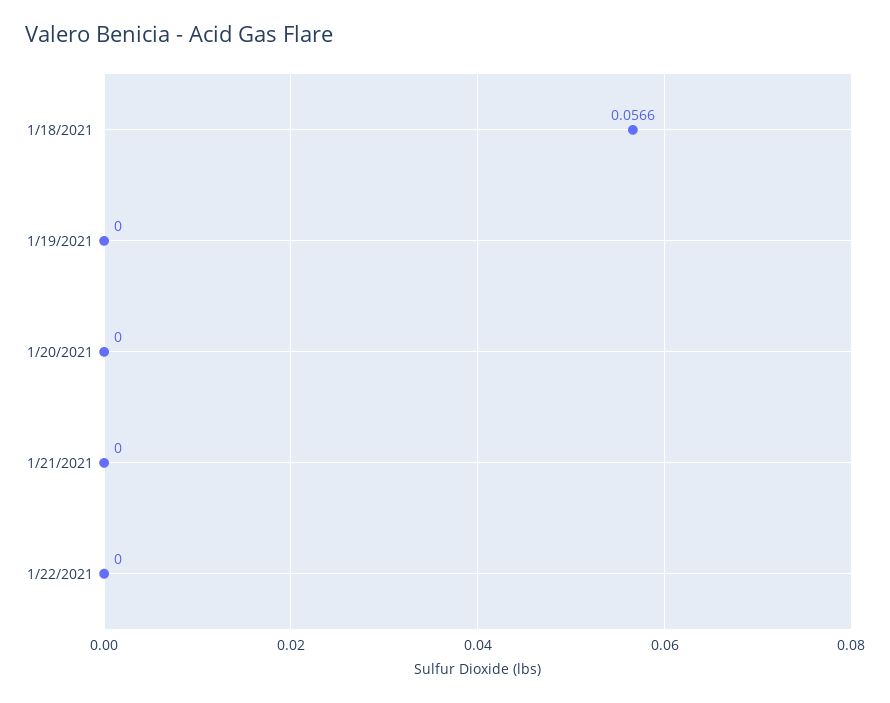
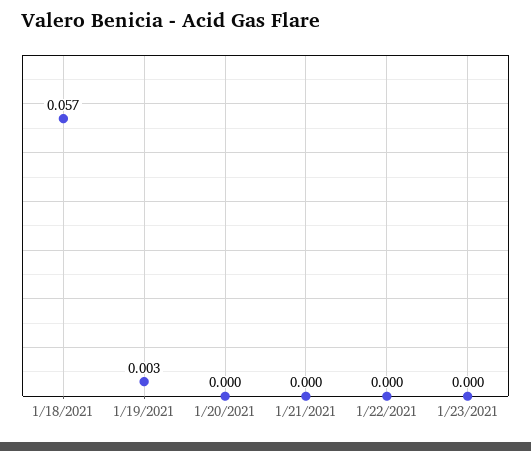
1/19/2021: 0 -> 0.003
1/23/2021: none -> 0

